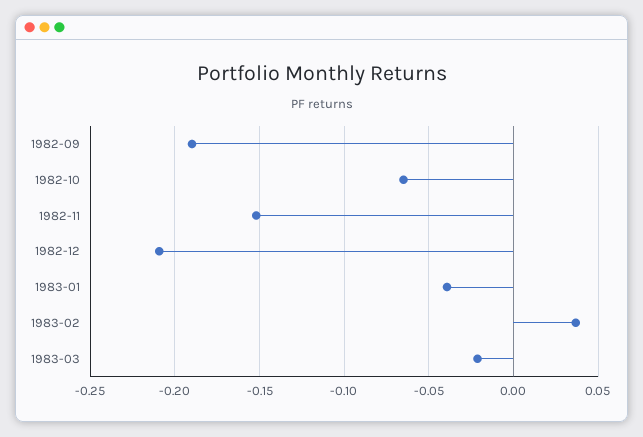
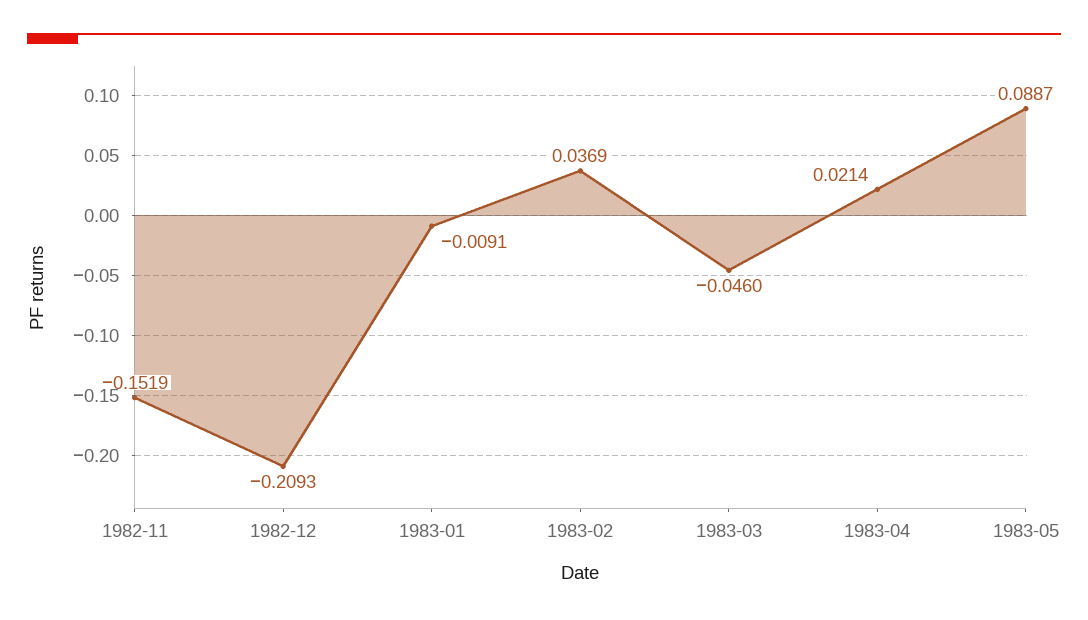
1982-09: -0.19 -> none
1982-10: -0.065 -> none
1983-01: -0.04 -> -0.0091
1983-03: -0.02 -> -0.046
1983-04: none -> 0.0214
1983-05: none -> 0.0887

